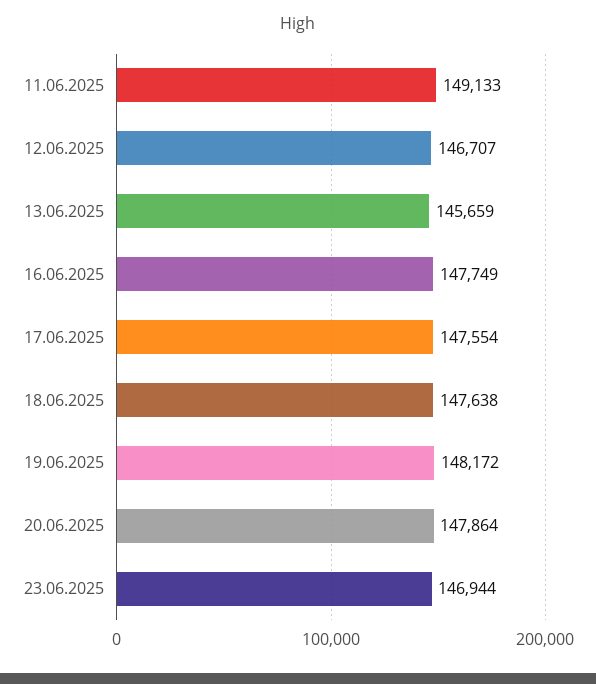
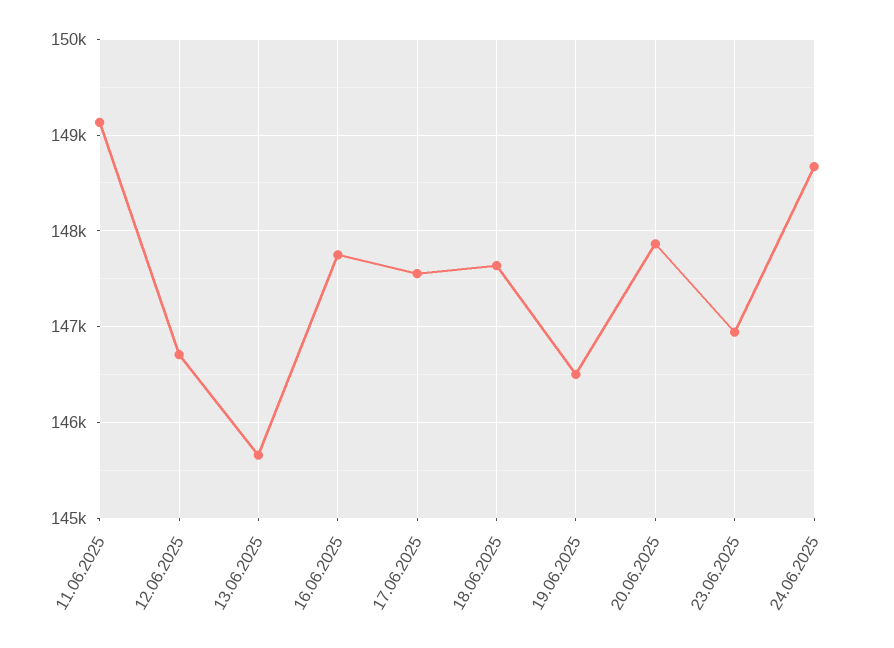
19.06.2025: 148172 -> 146500
24.06.2025: none -> 148700

